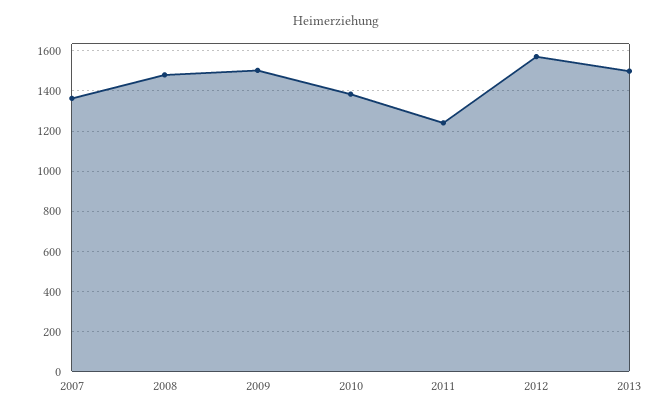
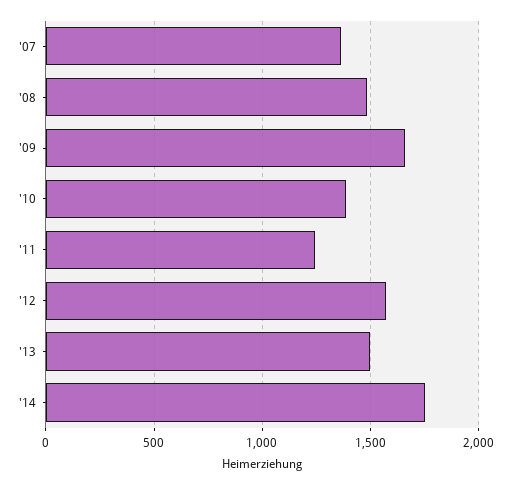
2009: 1500 -> 1650
'14: none -> 1750

